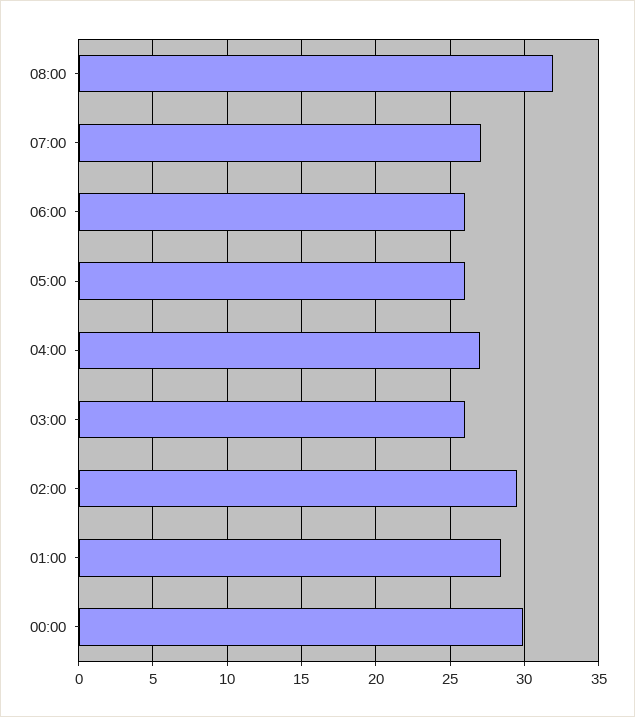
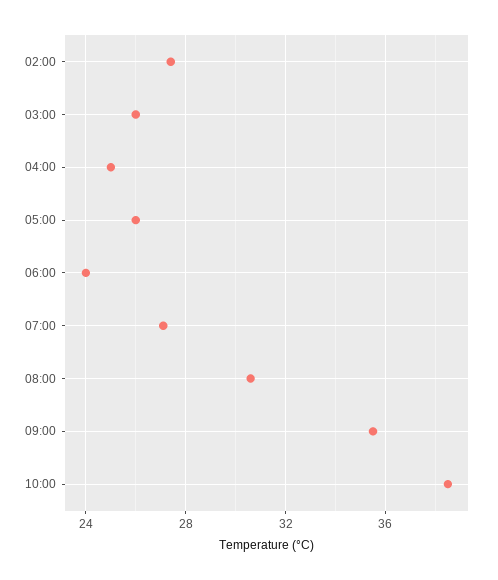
08:00: 32 -> 30.5
06:00: 26 -> 24
04:00: 27 -> 25
02:00: 29.5 -> 27.5
01:00: 28.5 -> none
00:00: 30 -> none
09:00: none -> 35.5
10:00: none -> 38.5

